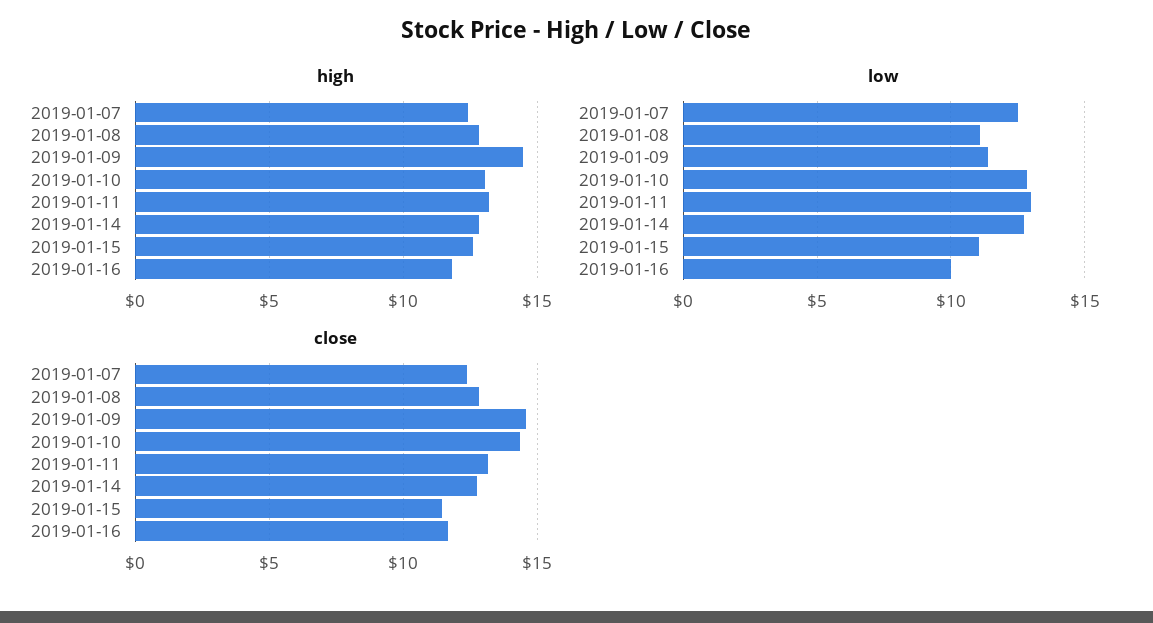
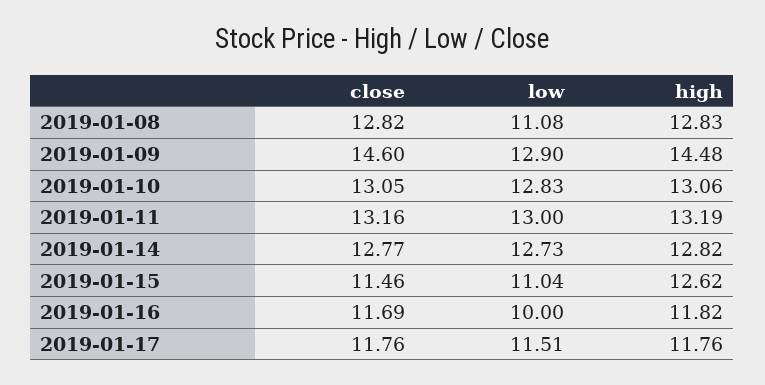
high, 2019-01-07: 12.5 -> none
low, 2019-01-07: 12.5 -> none
low, 2019-01-09: 11.5 -> 12.9
close, 2019-01-07: 12.5 -> none
close, 2019-01-10: 14.5 -> 13.05
close, 2019-01-17: none -> 11.76
low, 2019-01-17: none -> 11.51
high, 2019-01-17: none -> 11.76

